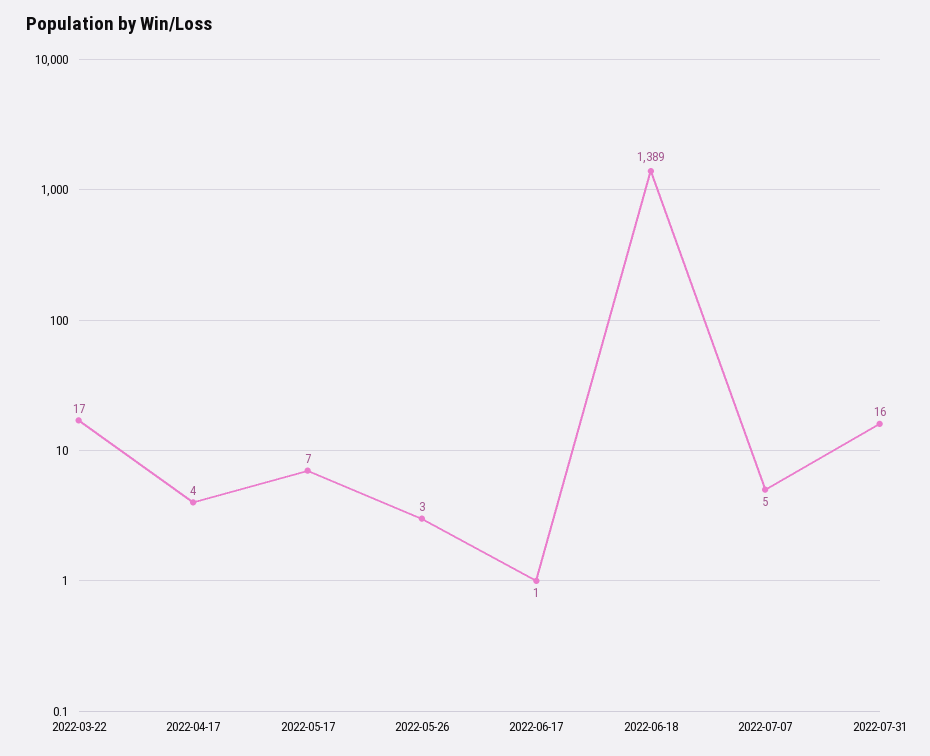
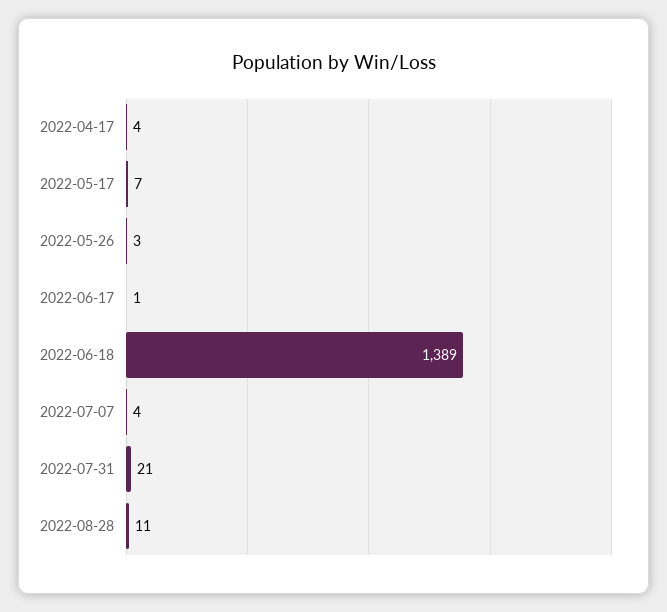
2022-03-22: 17 -> none
2022-07-07: 5 -> 4
2022-07-31: 16 -> 21
2022-08-28: none -> 11

